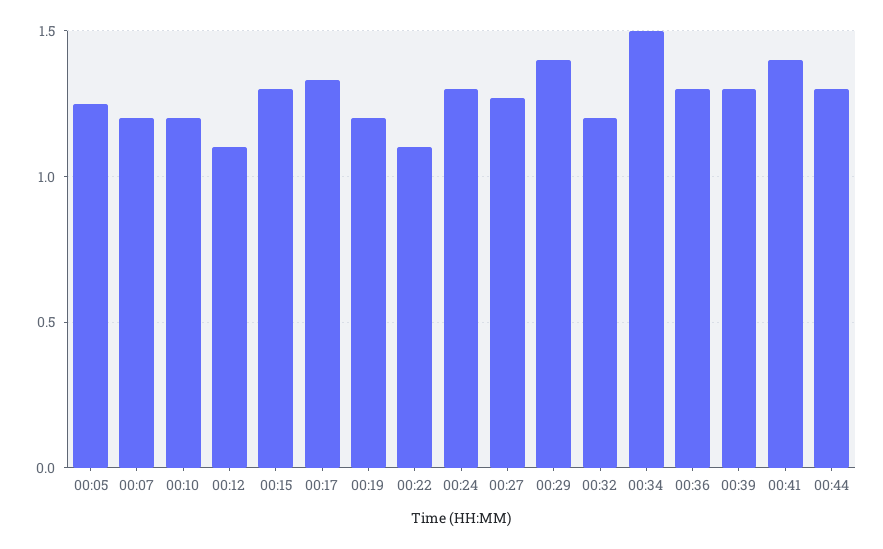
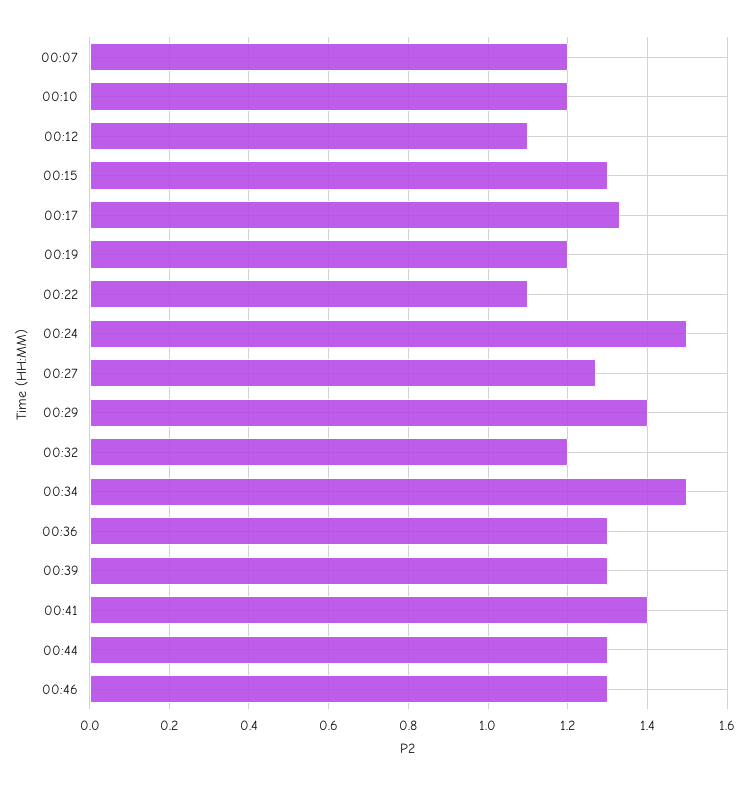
00:05: 1.25 -> none
00:24: 1.3 -> 1.5
00:46: none -> 1.3

